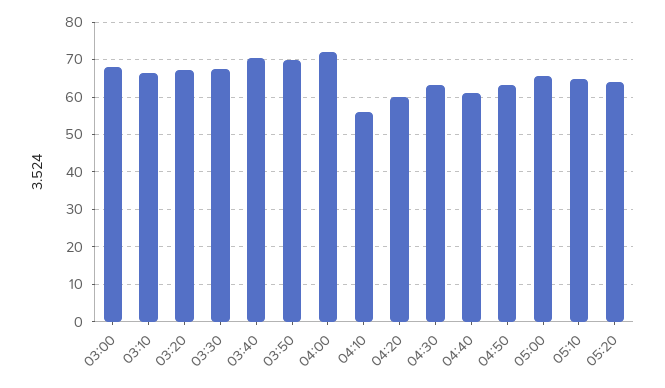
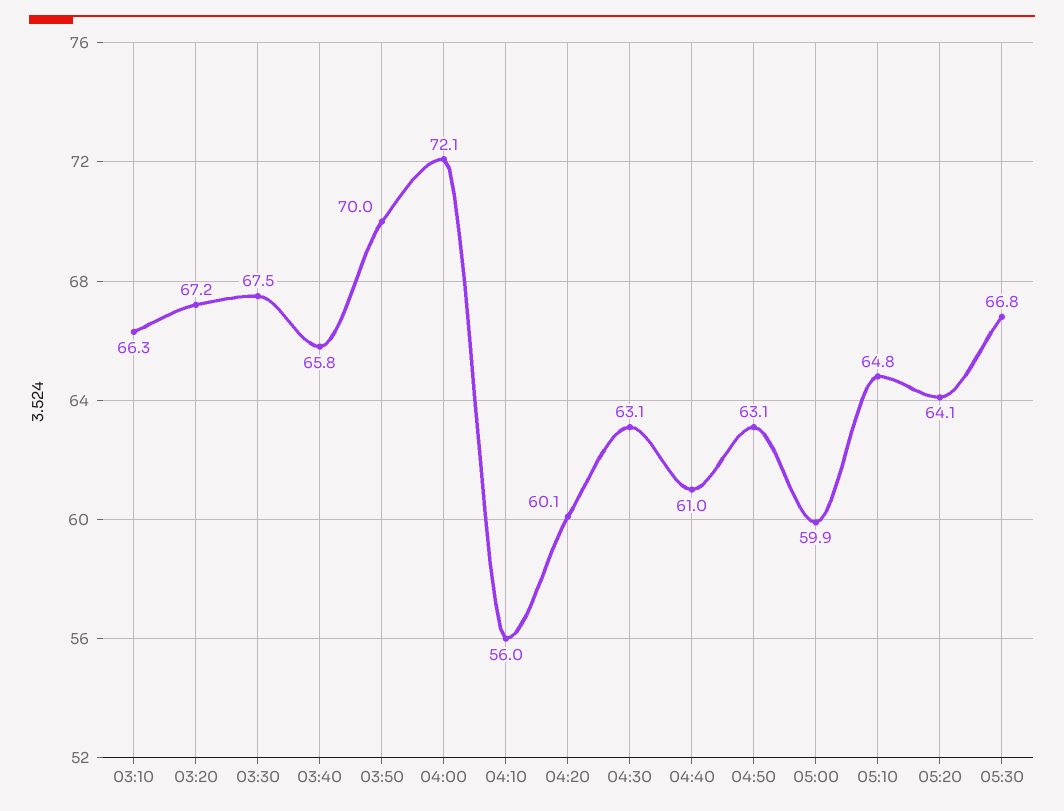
03:00: 68 -> none
03:40: 70 -> 65.8
05:00: 66 -> 59.9
05:30: none -> 66.8

